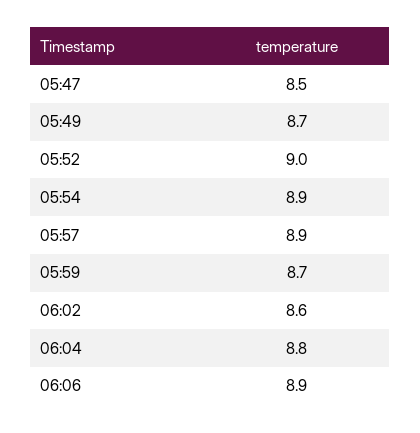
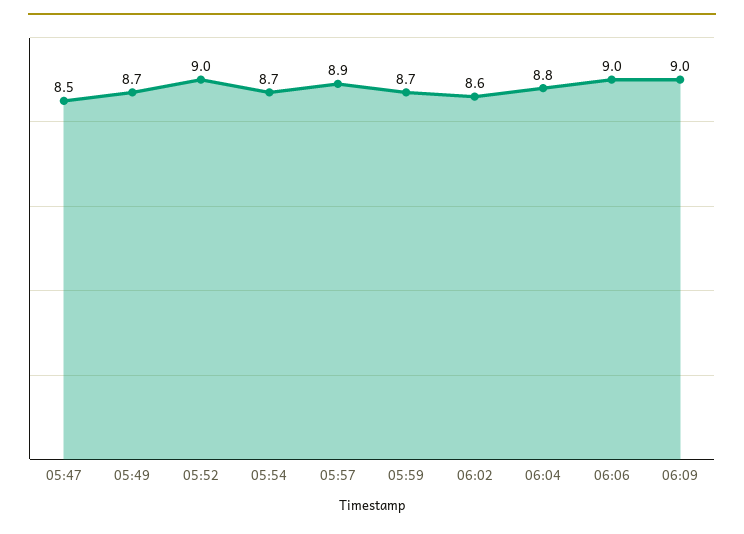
05:54: 8.9 -> 8.7
06:06: 8.9 -> 9
06:09: none -> 9

